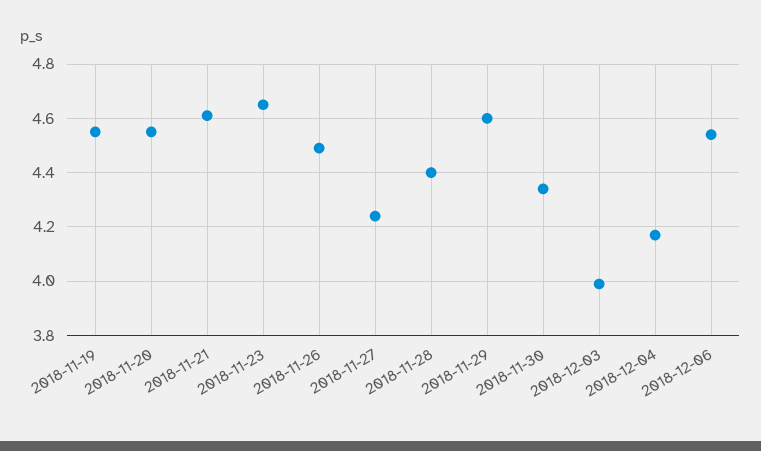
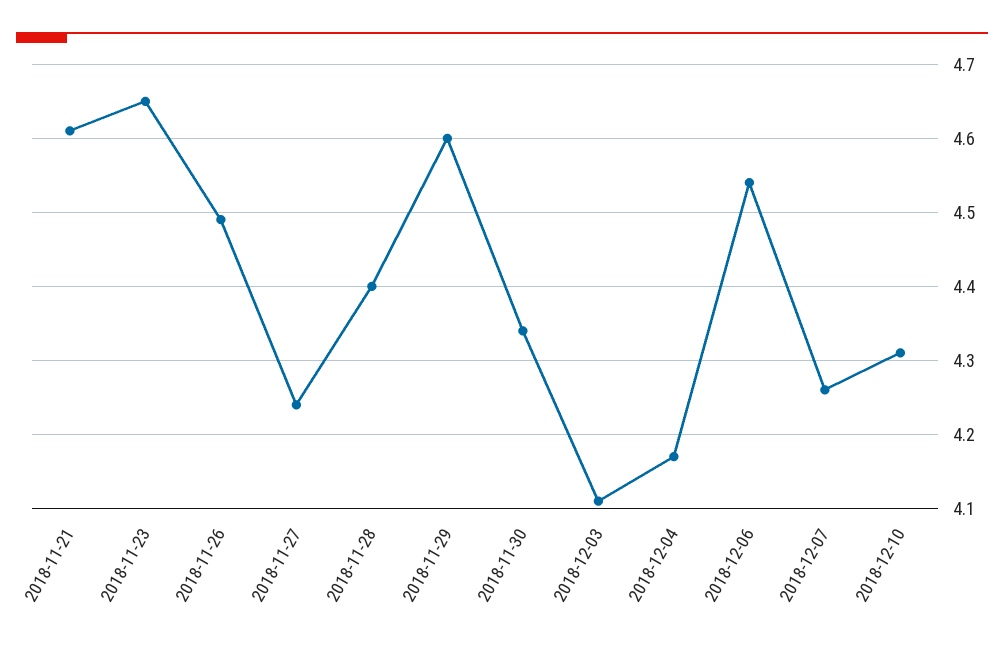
2018-11-19: 4.55 -> none
2018-11-20: 4.55 -> none
2018-12-03: 4 -> 4.11
2018-12-07: none -> 4.26
2018-12-10: none -> 4.31

